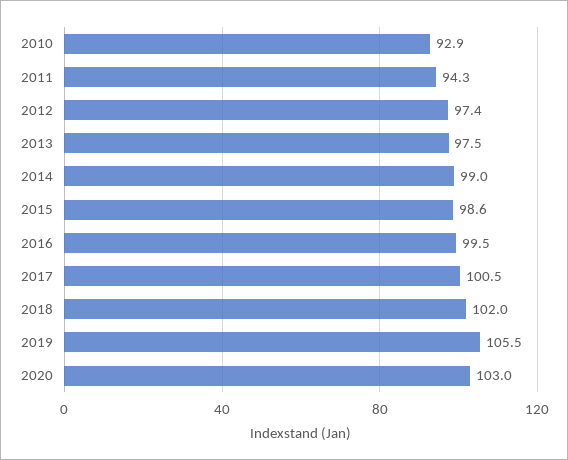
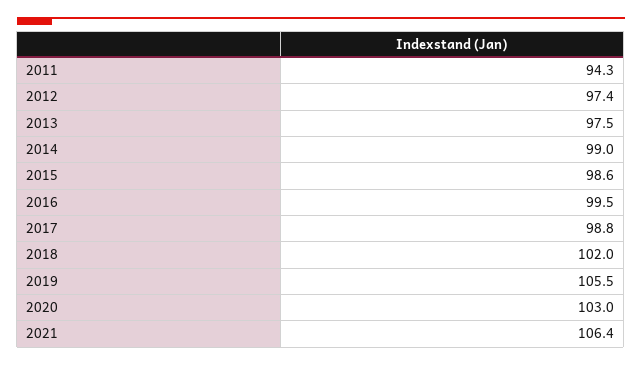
2010: 92.9 -> none
2017: 100.5 -> 98.8
2021: none -> 106.4

